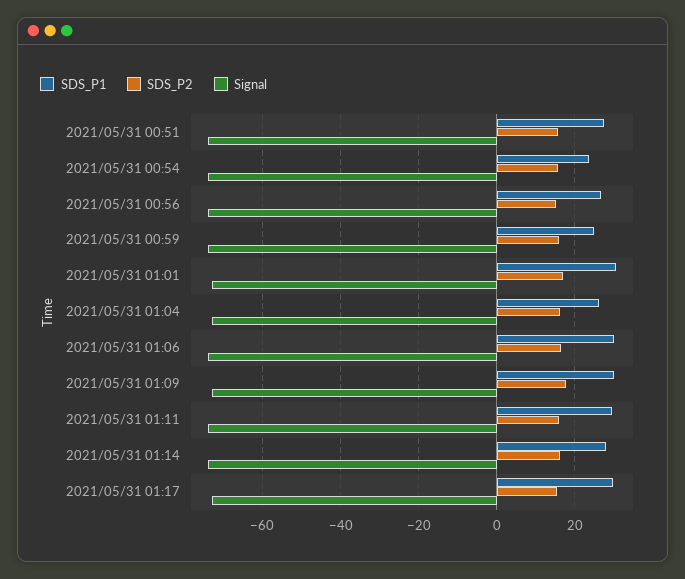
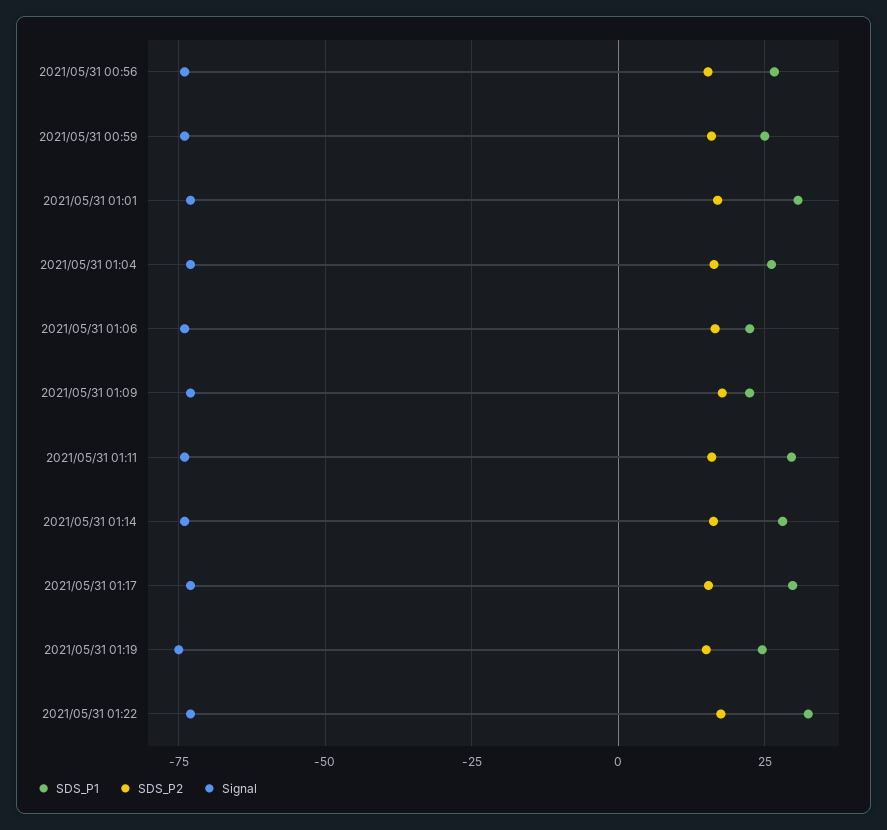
SDS_P1, 2021/05/31 00:51: 28 -> none
SDS_P2, 2021/05/31 00:51: 16 -> none
Signal, 2021/05/31 00:51: -74 -> none
SDS_P1, 2021/05/31 00:54: 24 -> none
SDS_P2, 2021/05/31 00:54: 16 -> none
Signal, 2021/05/31 00:54: -74 -> none
SDS_P1, 2021/05/31 01:06: 30 -> 22.5
SDS_P1, 2021/05/31 01:09: 30 -> 22.5
SDS_P1, 2021/05/31 01:19: none -> 25
SDS_P2, 2021/05/31 01:19: none -> 15
Signal, 2021/05/31 01:19: none -> -75
SDS_P1, 2021/05/31 01:22: none -> 32.5
SDS_P2, 2021/05/31 01:22: none -> 17.5
Signal, 2021/05/31 01:22: none -> -72.5

